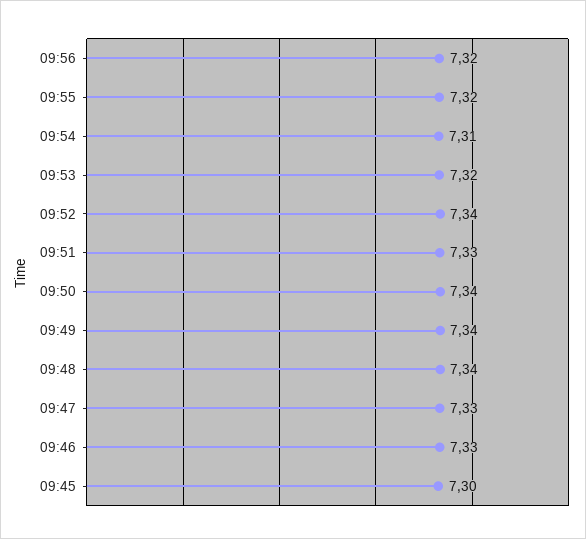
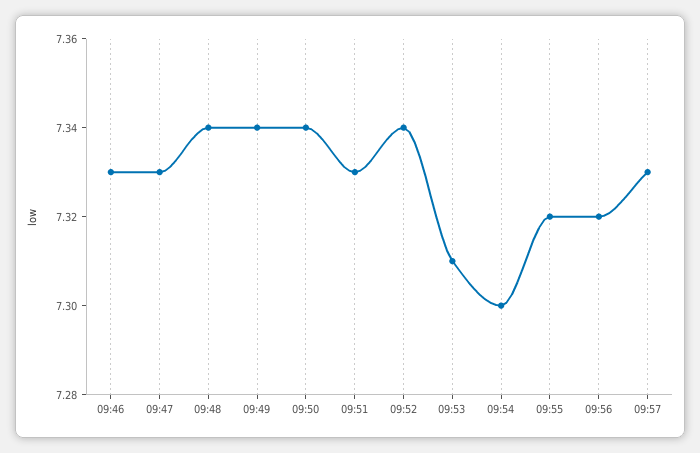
09:54: 7.31 -> 7.3
09:53: 7.32 -> 7.31
09:45: 7.3 -> none
09:57: none -> 7.33

